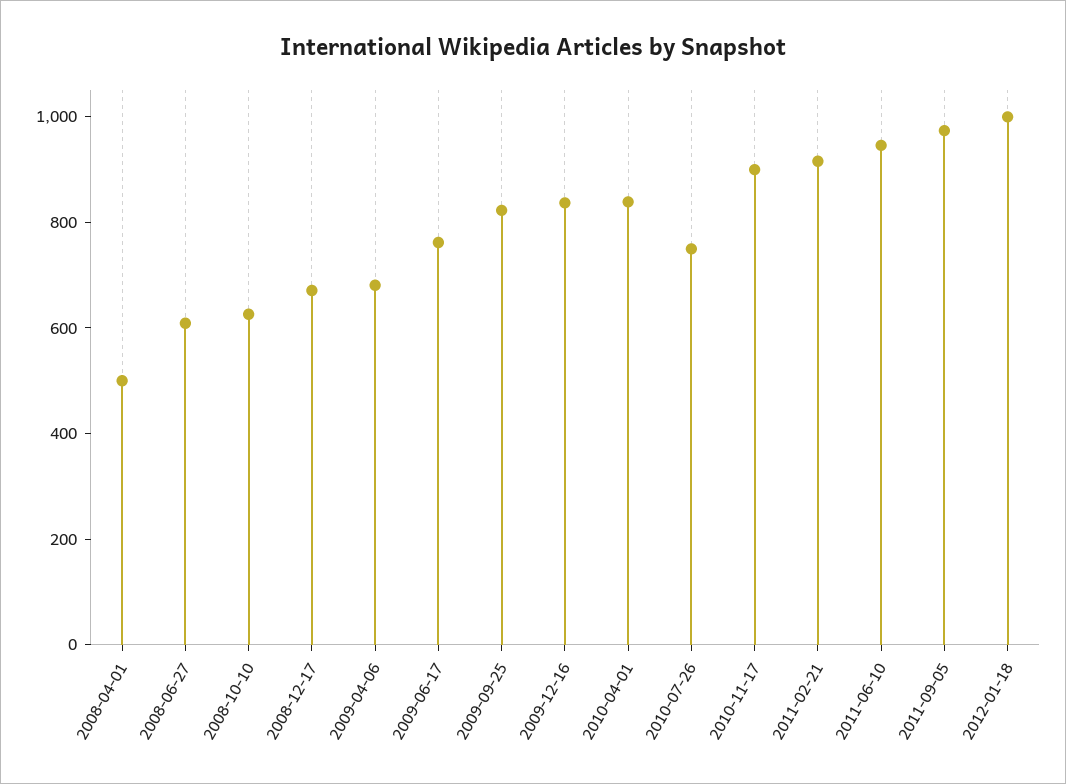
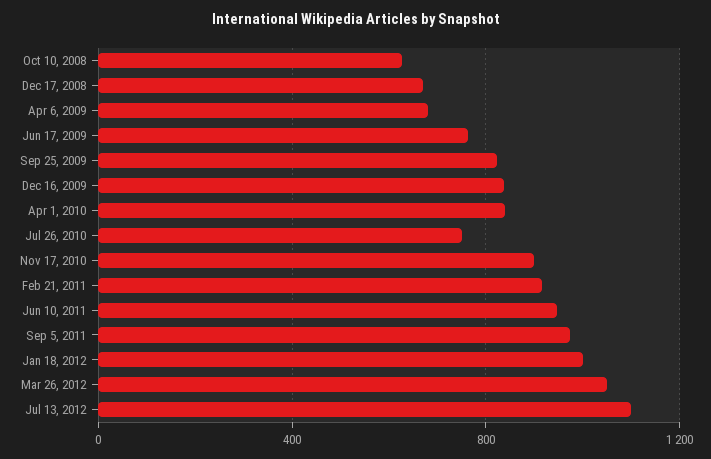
2008-04-01: 500 -> none
2008-06-27: 600 -> none
Mar 26, 2012: none -> 1050
Jul 13, 2012: none -> 1100

